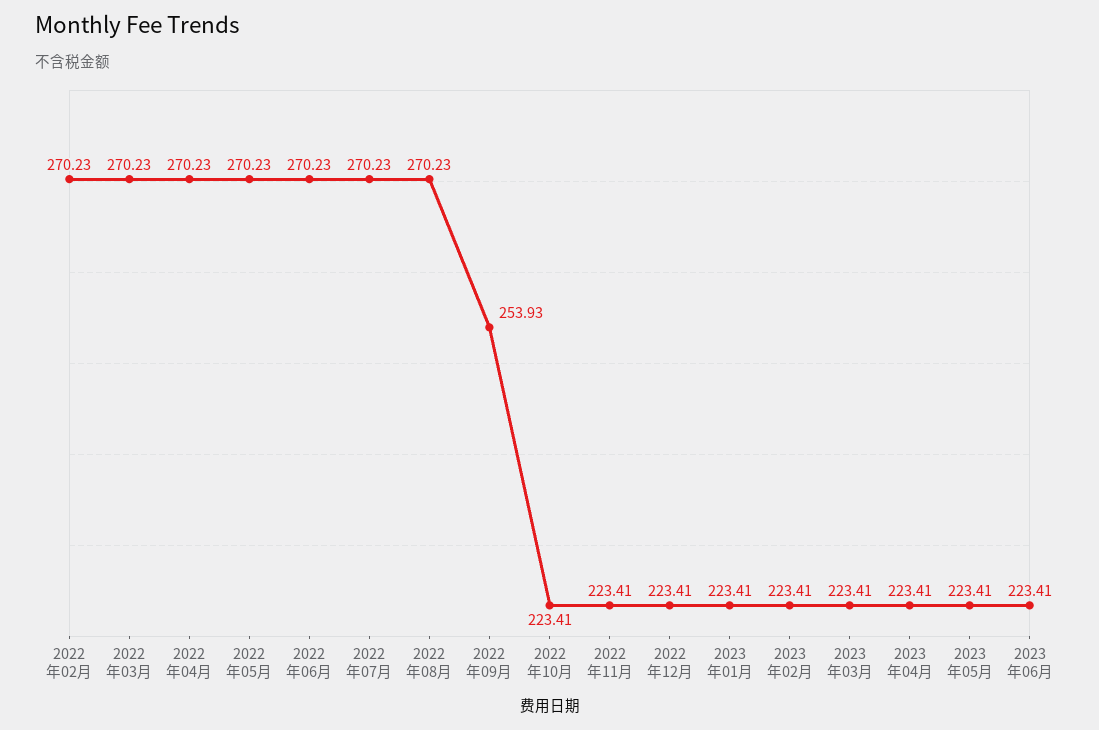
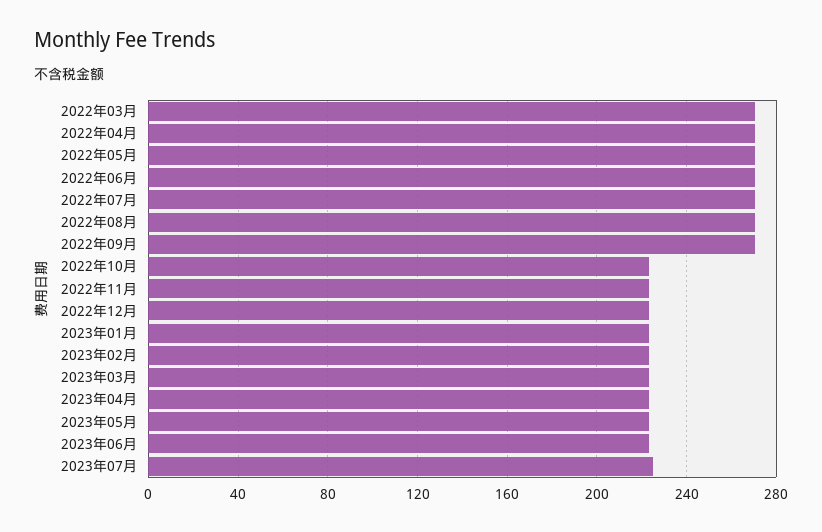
2022年02月: 270.23 -> none
2022年09月: 253.93 -> 270
2023年07月: none -> 225

